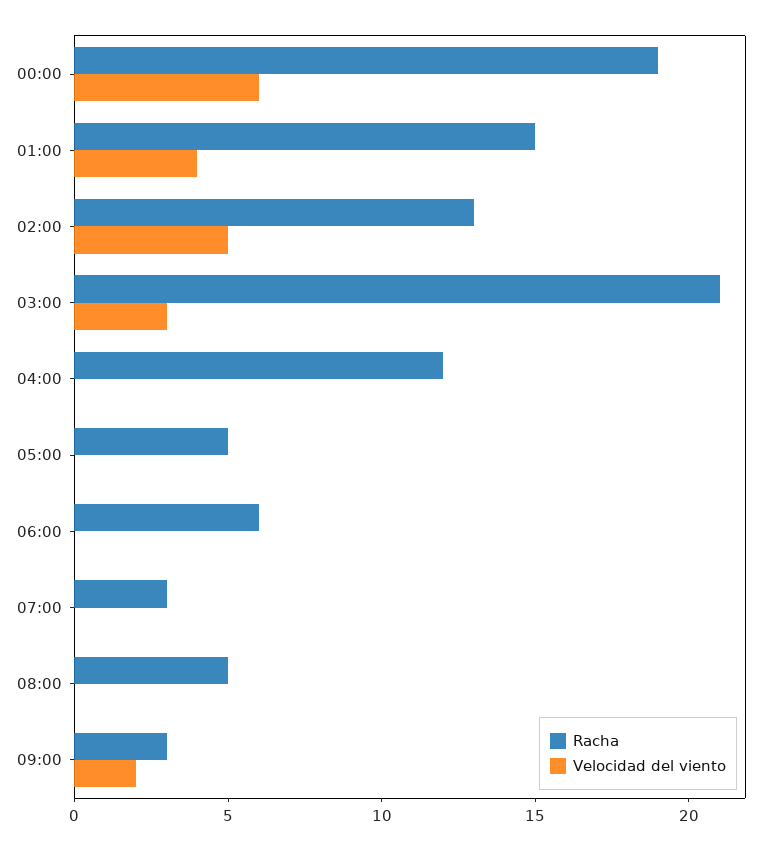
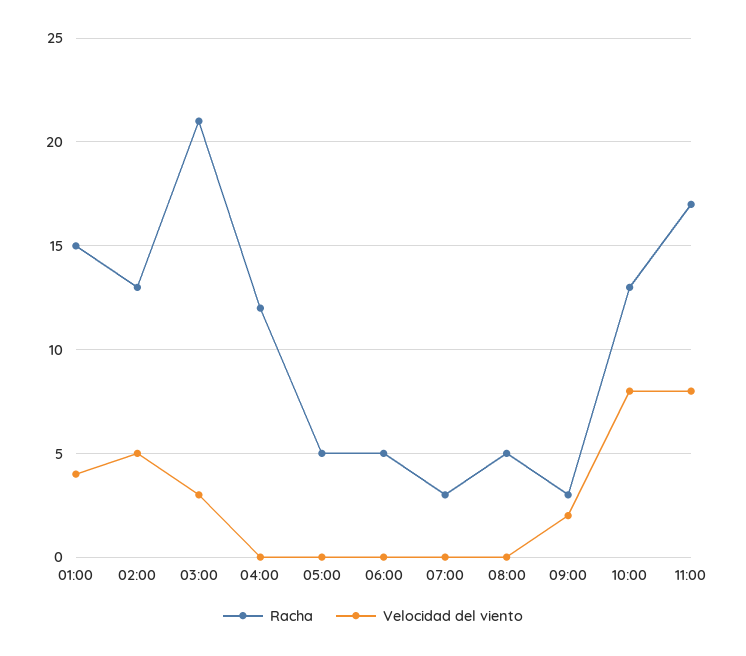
Racha, 00:00: 19 -> none
Velocidad del viento, 00:00: 6 -> none
Racha, 06:00: 6 -> 5
Racha, 10:00: none -> 13
Velocidad del viento, 10:00: none -> 8
Racha, 11:00: none -> 17
Velocidad del viento, 11:00: none -> 8

